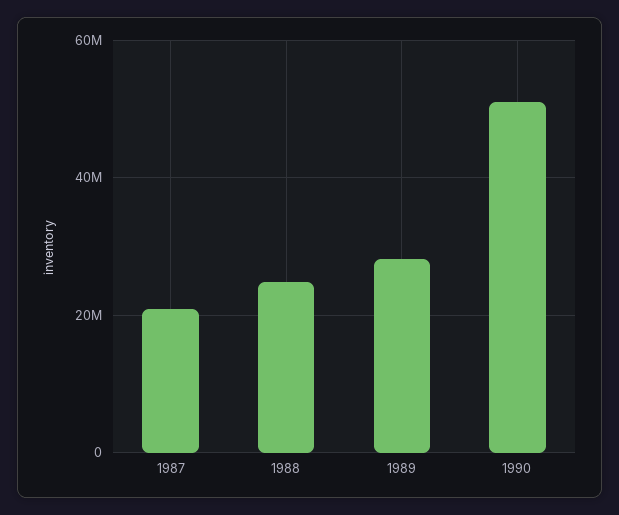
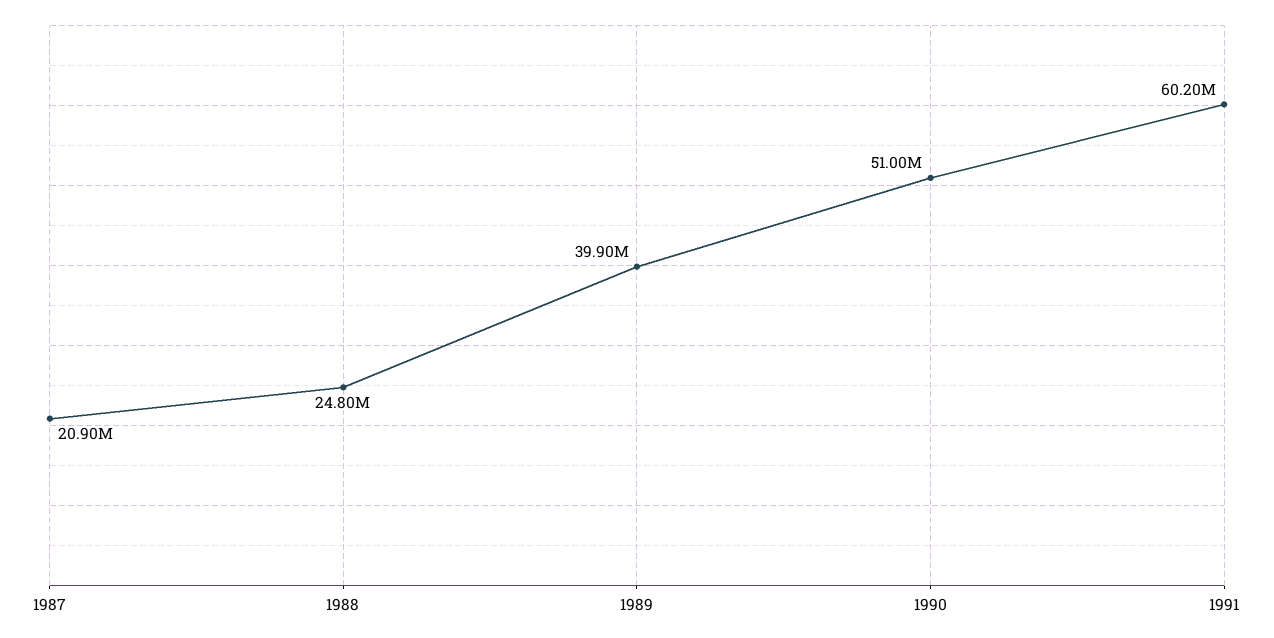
1989: 28000000 -> 39900000
1991: none -> 60200000

